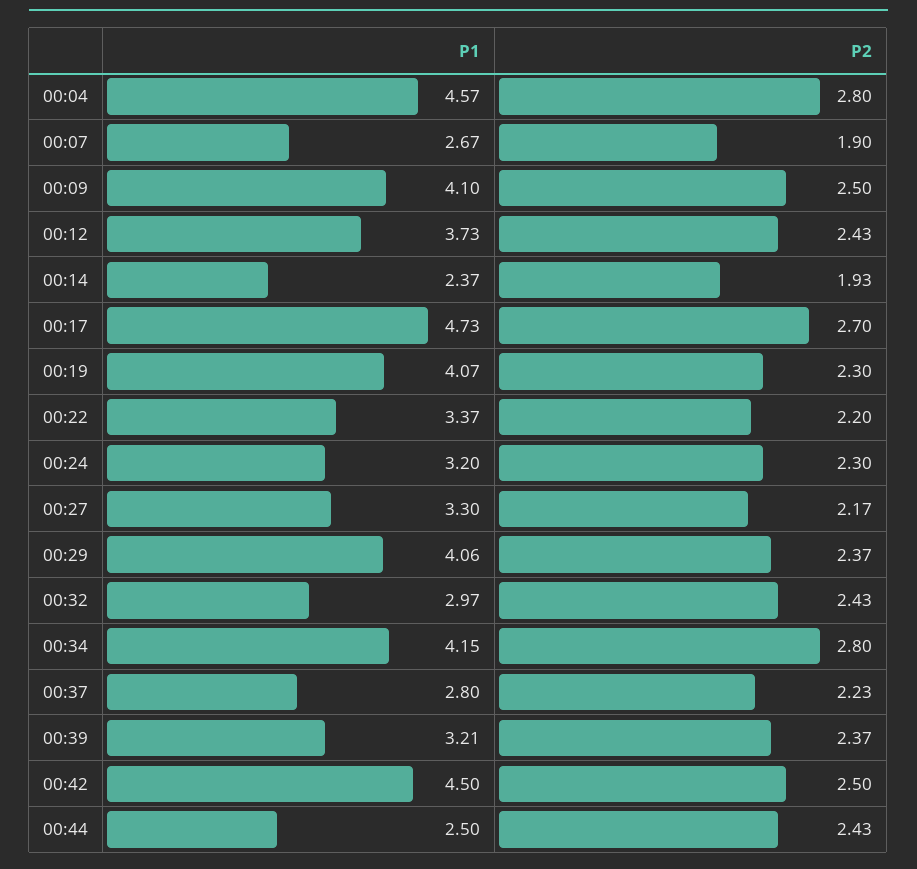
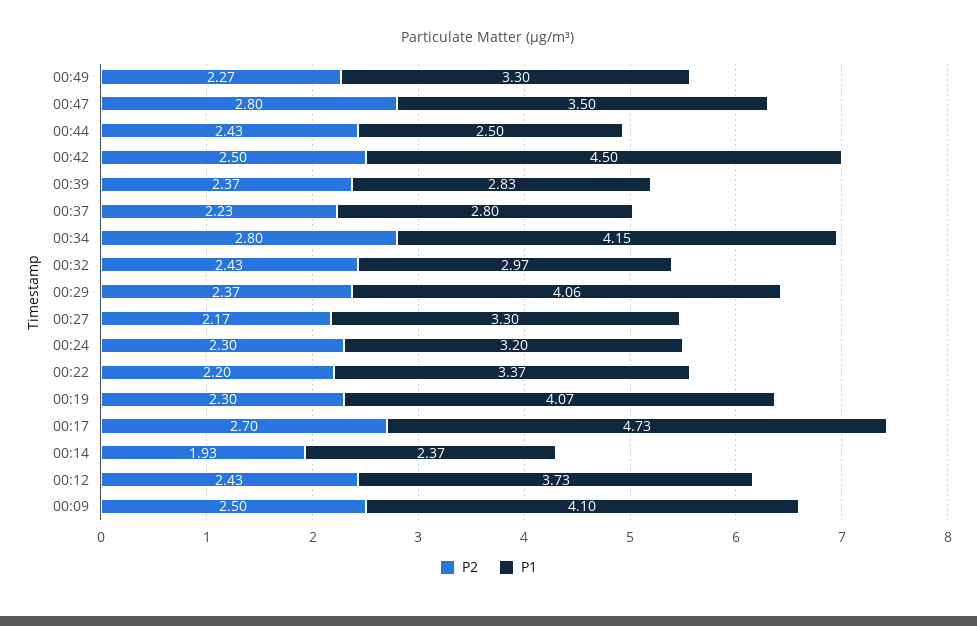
P1, 00:04: 4.57 -> none
P2, 00:04: 2.8 -> none
P1, 00:07: 2.67 -> none
P2, 00:07: 1.9 -> none
P1, 00:39: 3.21 -> 2.83
P2, 00:49: none -> 2.27
P1, 00:49: none -> 3.3
P2, 00:47: none -> 2.8
P1, 00:47: none -> 3.5

